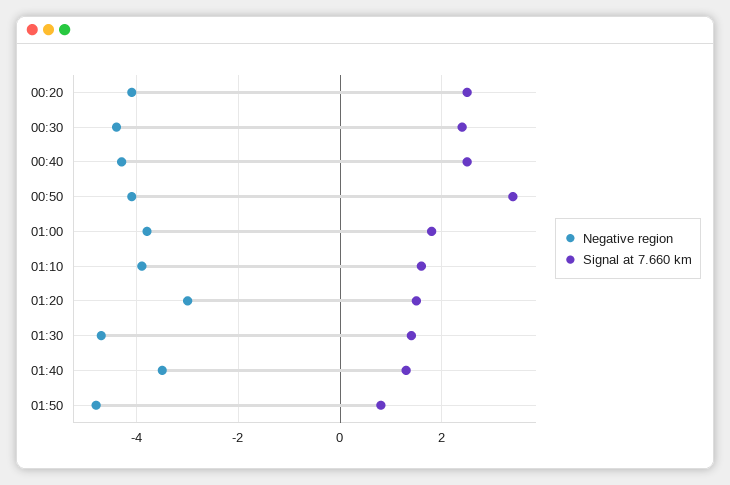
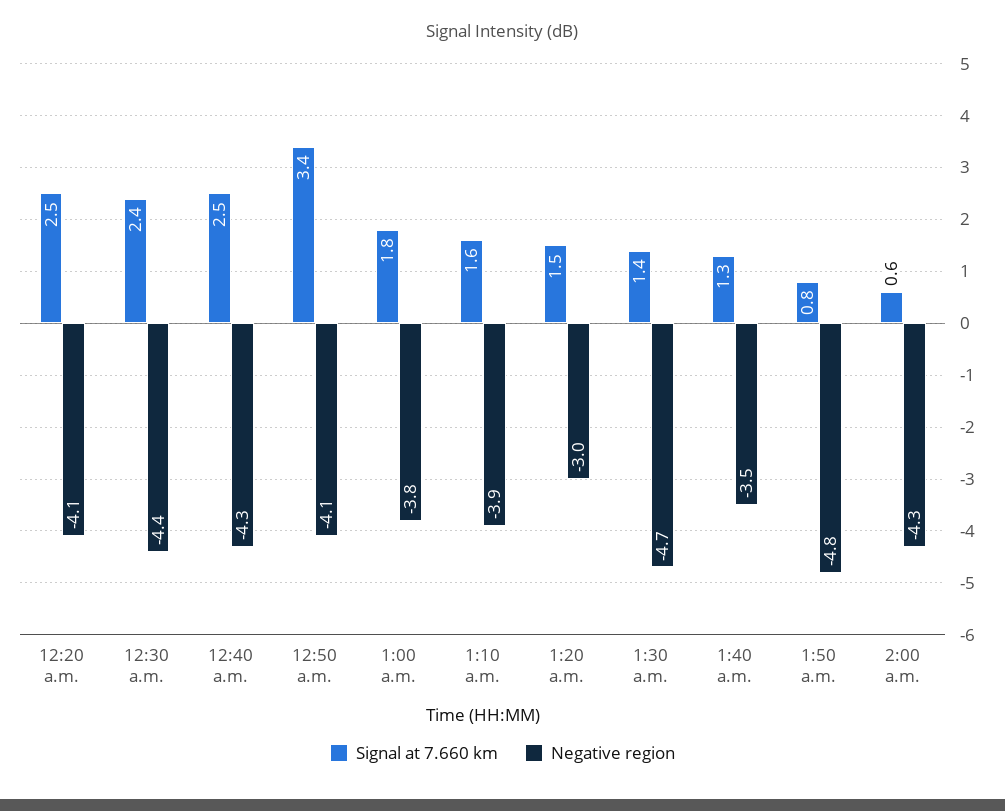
Signal at 7.660 km, 2:00 a.m.: none -> 0.6
Negative region, 2:00 a.m.: none -> -4.3

